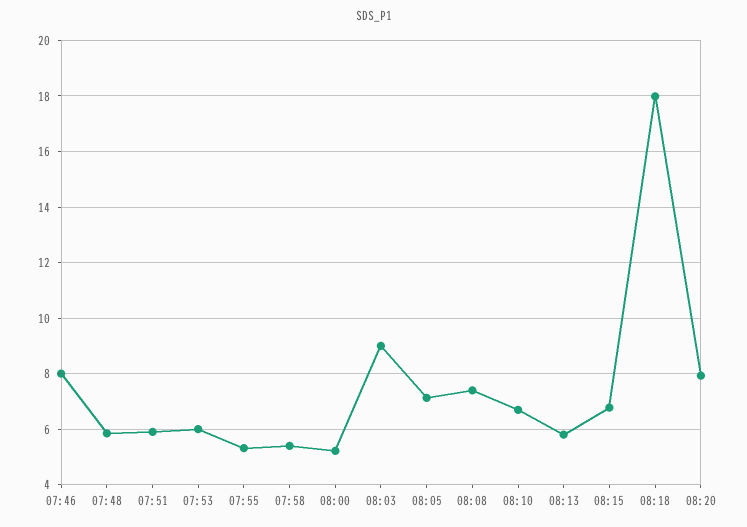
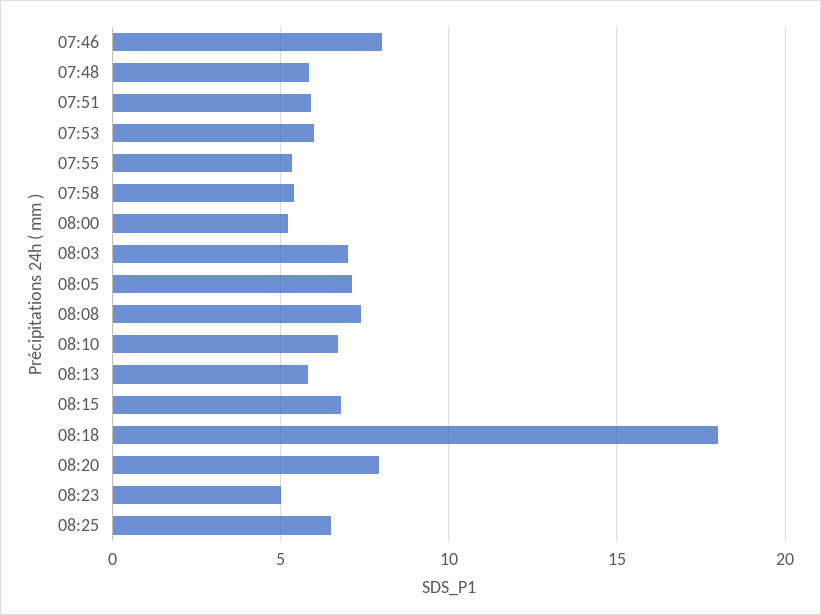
08:03: 9 -> 7
08:23: none -> 5
08:25: none -> 6.5

